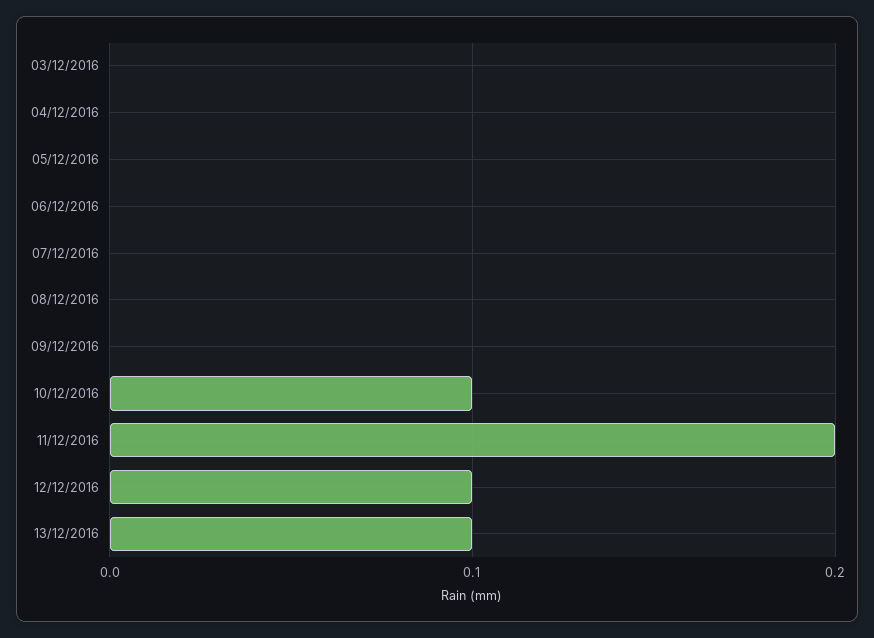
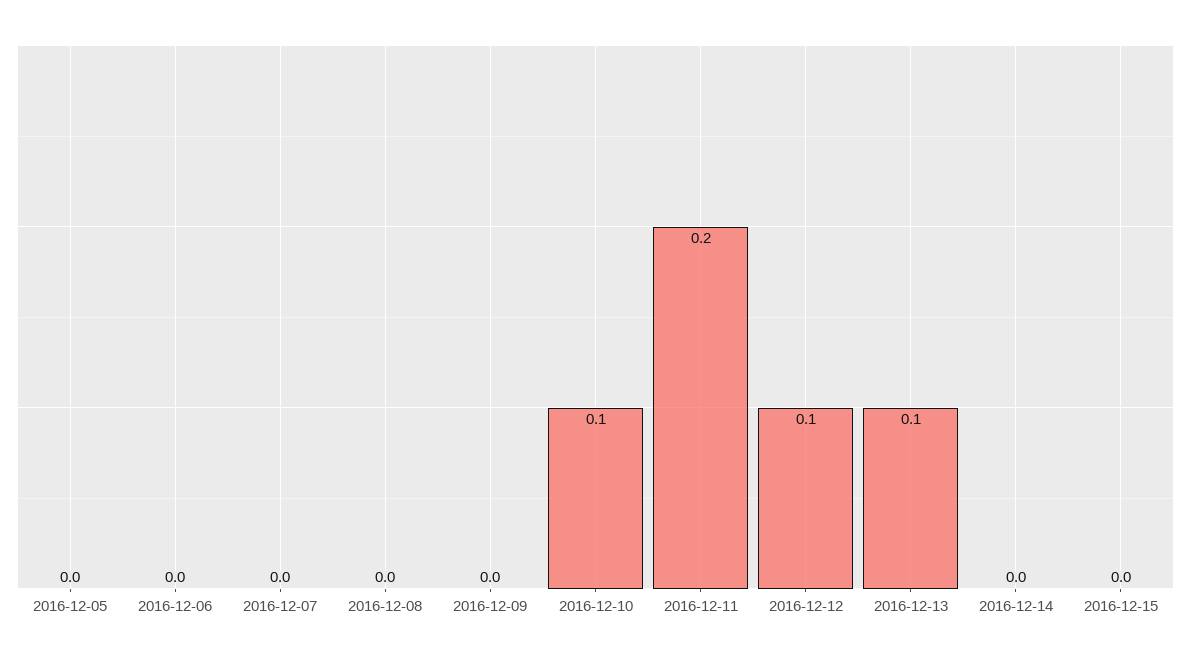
03/12/2016: 0 -> none
04/12/2016: 0 -> none
2016-12-14: none -> 0
2016-12-15: none -> 0

